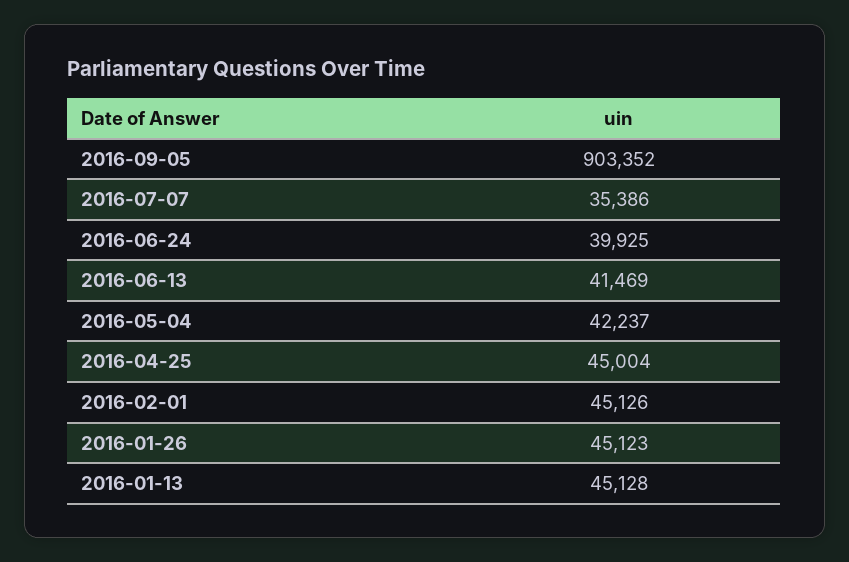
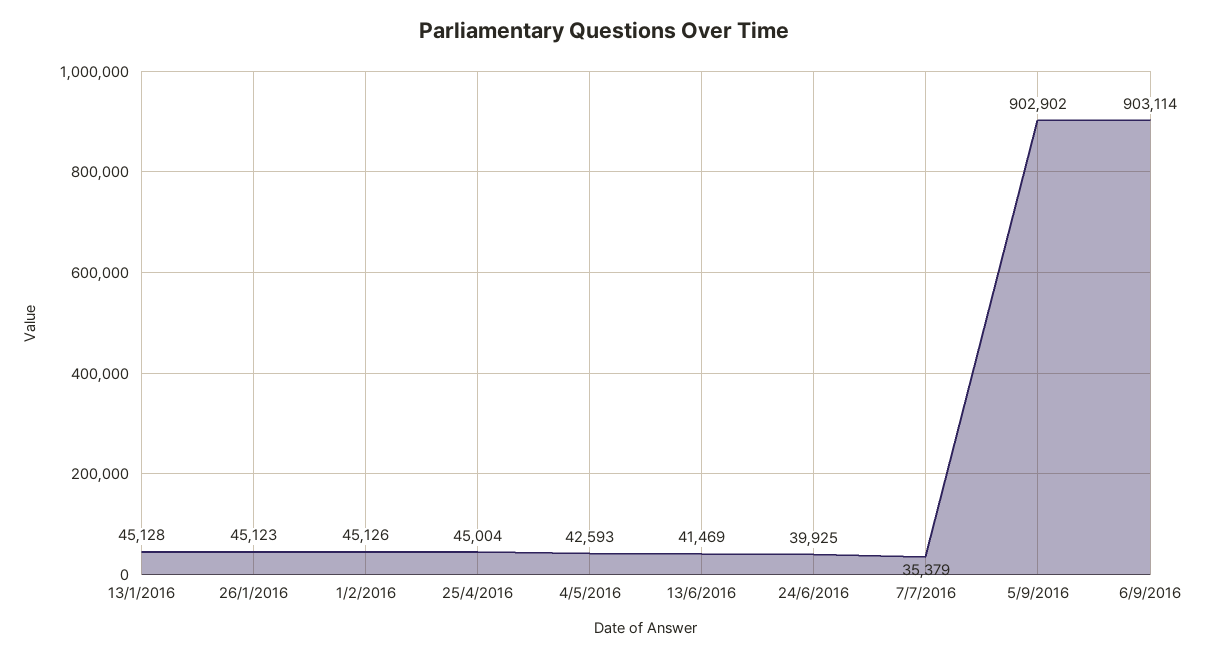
2016-09-05: 903352 -> 902902
2016-07-07: 35386 -> 35379
2016-05-04: 42237 -> 42593
6/9/2016: none -> 903114

